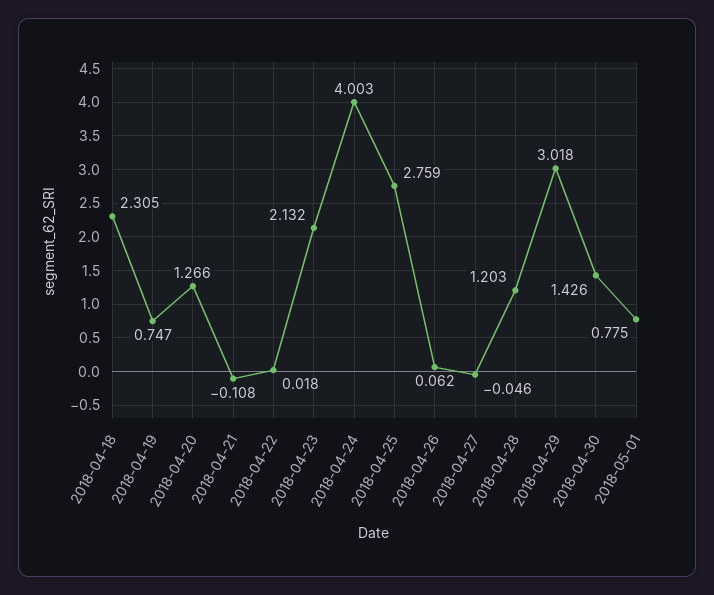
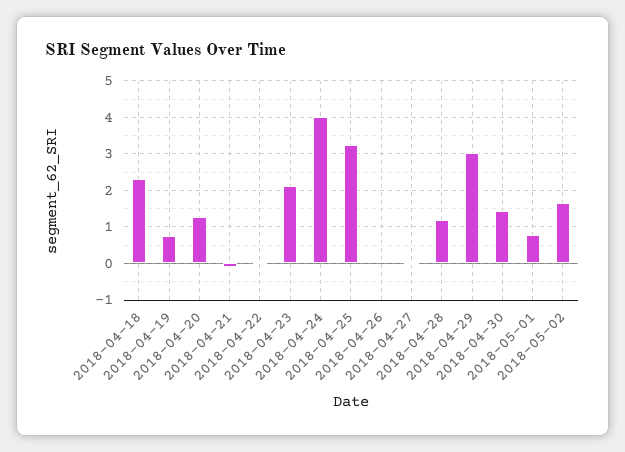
2018-04-25: 2.759 -> 3.2
2018-05-02: none -> 1.6

